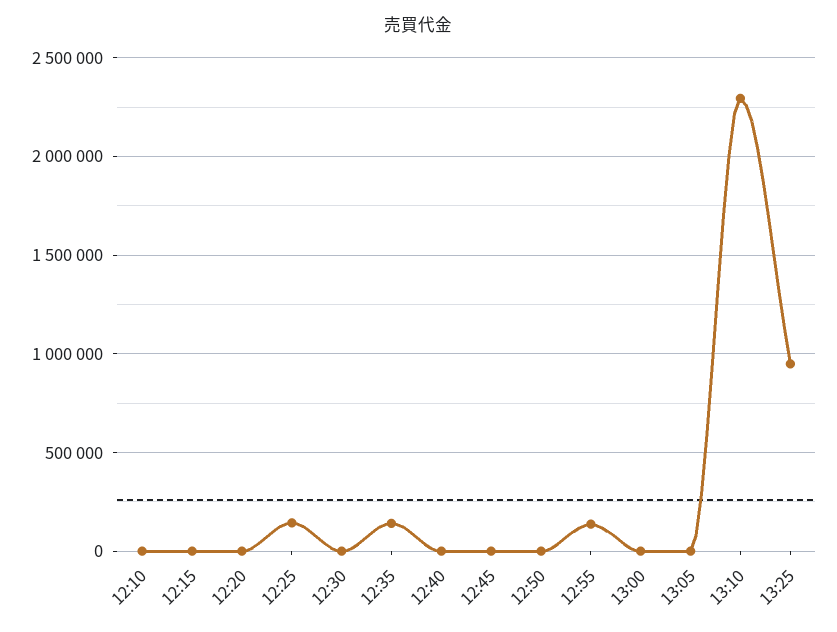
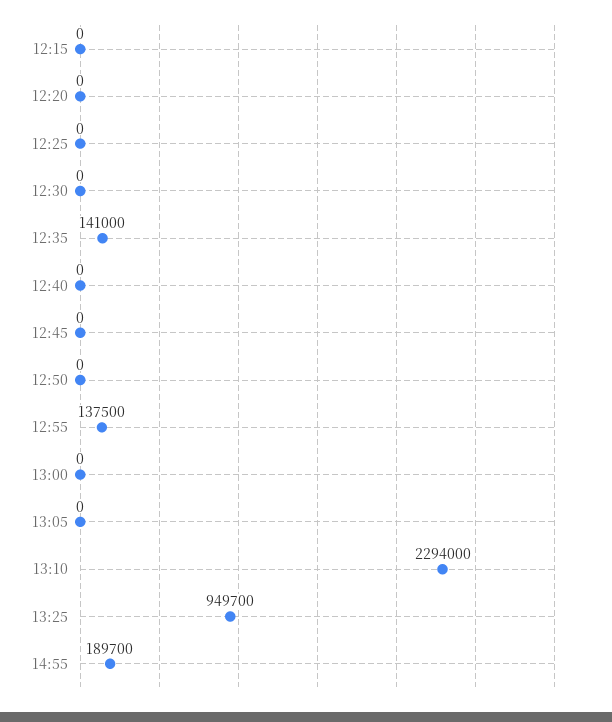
12:10: 0 -> none
12:25: 150000 -> 0
14:55: none -> 189700

